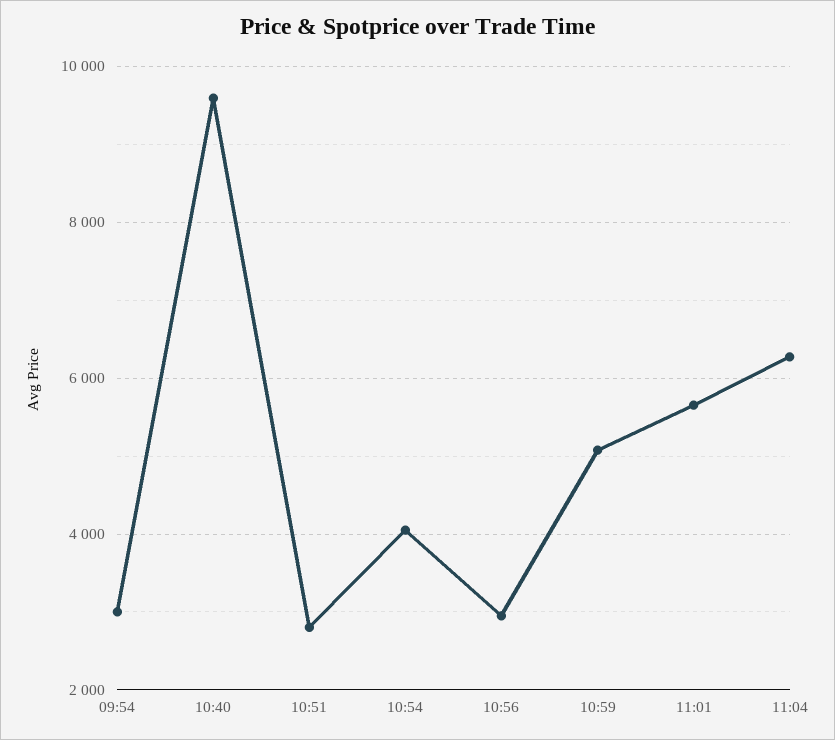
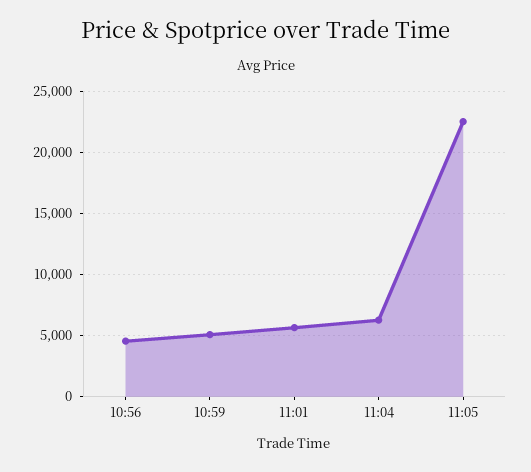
09:54: 3000 -> none
10:40: 9600 -> none
10:51: 2800 -> none
10:54: 4000 -> none
10:56: 3000 -> 4500
11:05: none -> 22500

